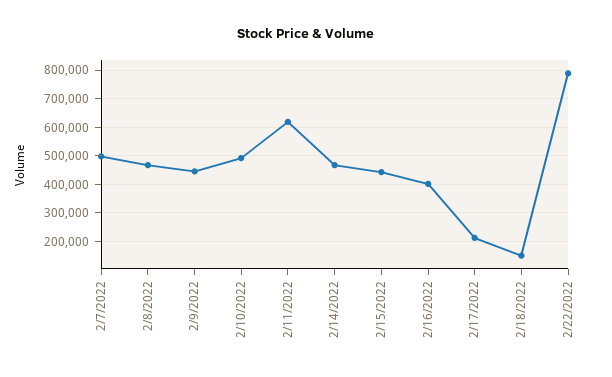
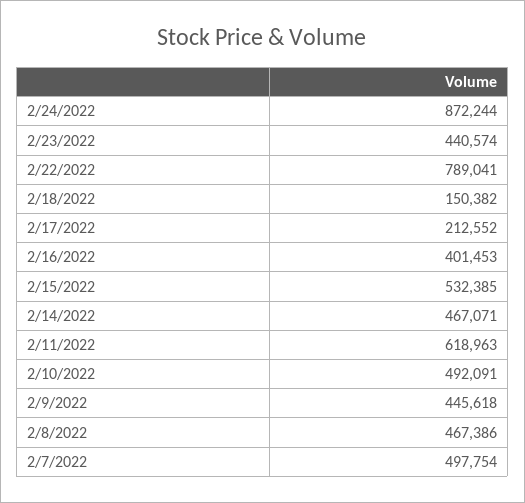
2/15/2022: 450000 -> 532385
2/24/2022: none -> 872244
2/23/2022: none -> 440574

